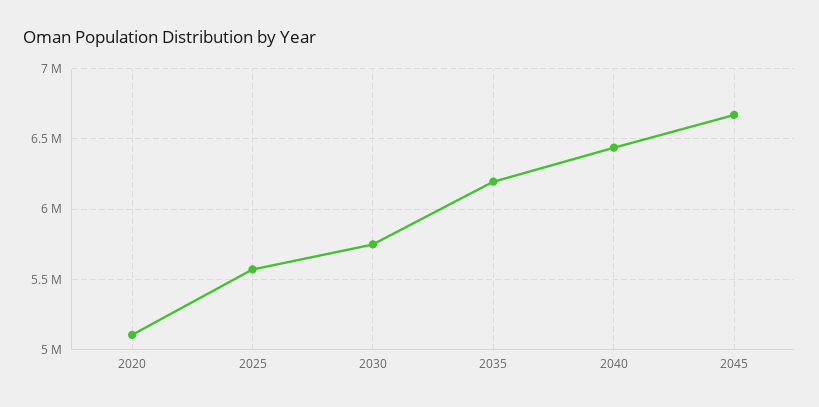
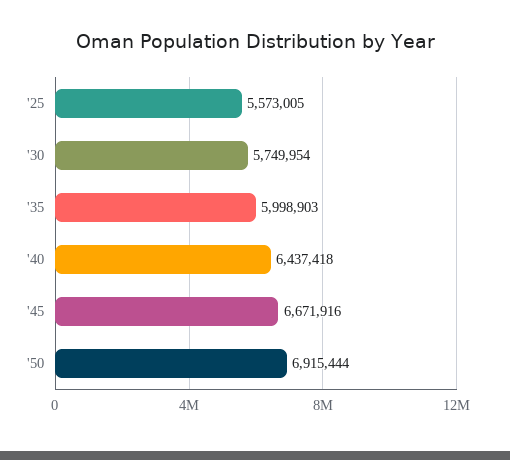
2020: 5100000 -> none
2035: 6200000 -> 5998903
'50: none -> 6915444

